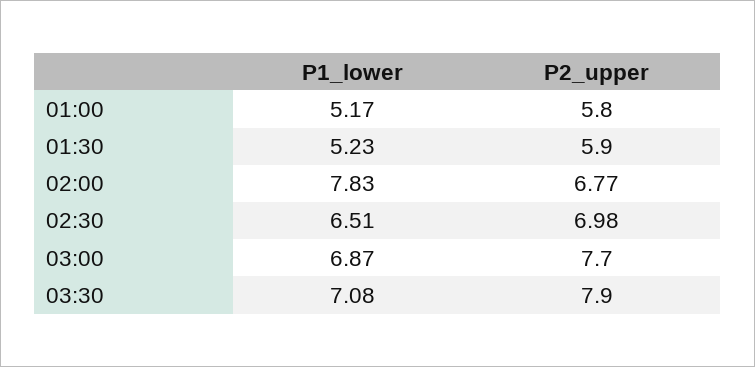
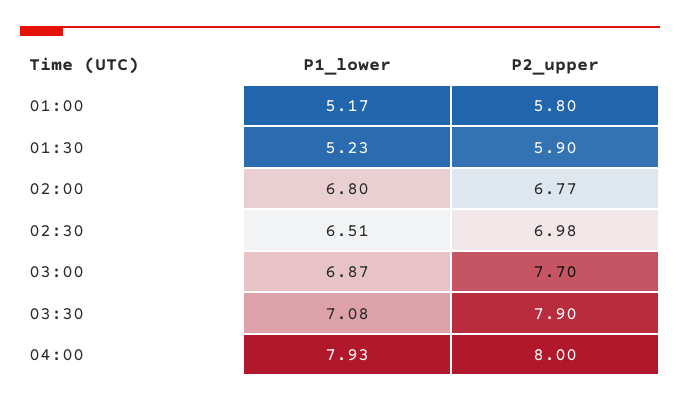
P1_lower, 02:00: 7.83 -> 6.8
P1_lower, 04:00: none -> 7.93
P2_upper, 04:00: none -> 8

